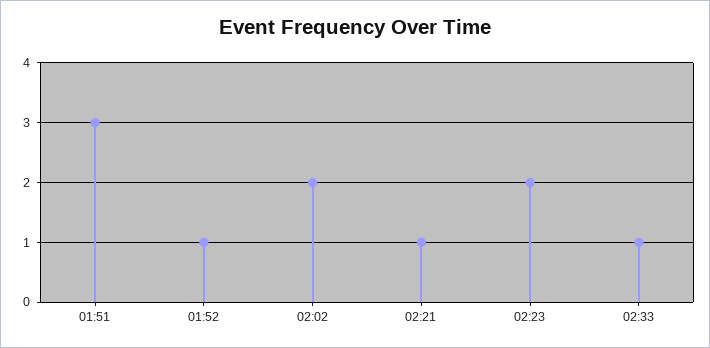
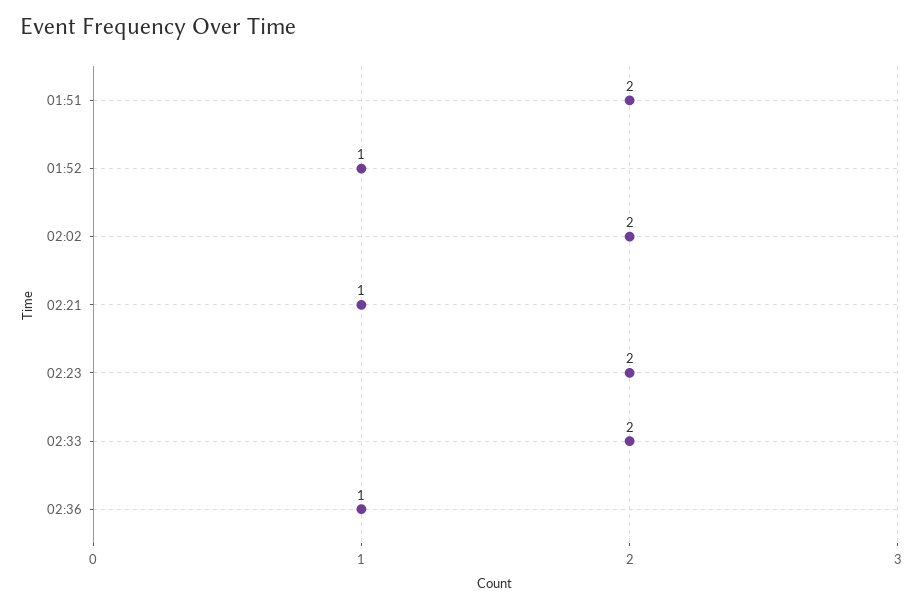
01:51: 3 -> 2
02:33: 1 -> 2
02:36: none -> 1

